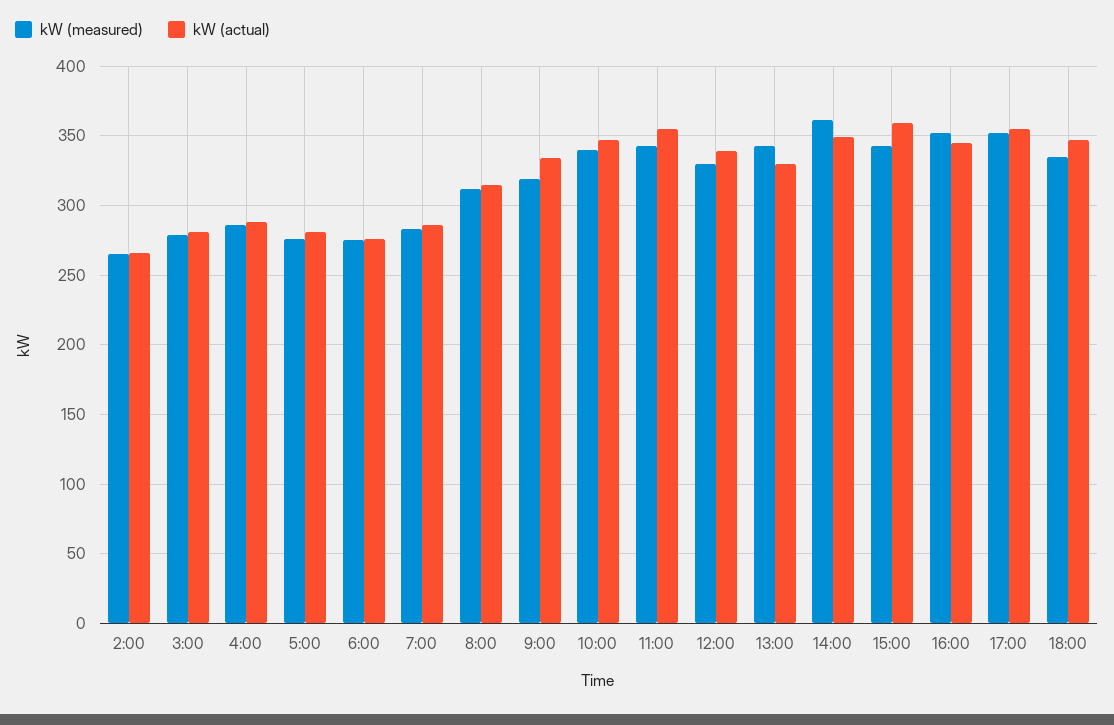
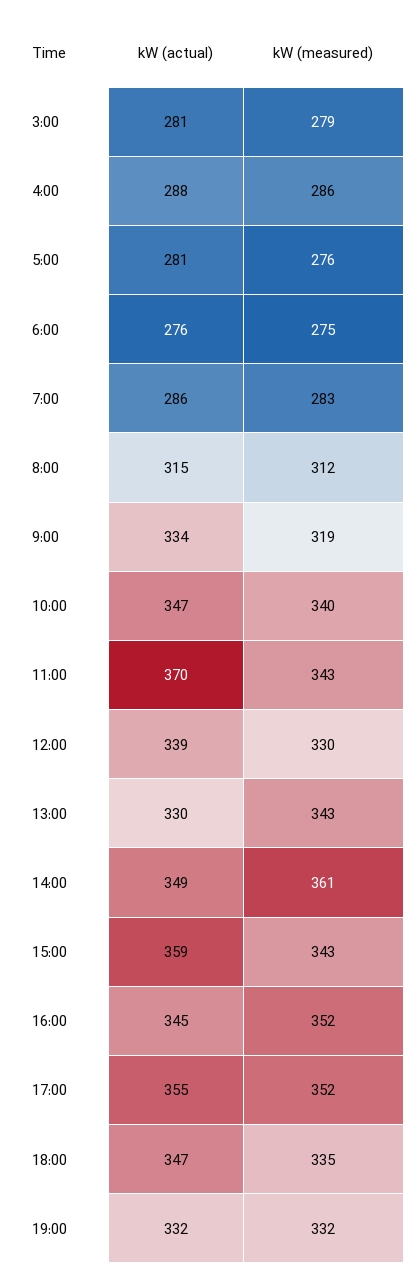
kW (measured), 2:00: 265 -> none
kW (actual), 2:00: 265 -> none
kW (actual), 11:00: 355 -> 370
kW (actual), 19:00: none -> 332
kW (measured), 19:00: none -> 332

